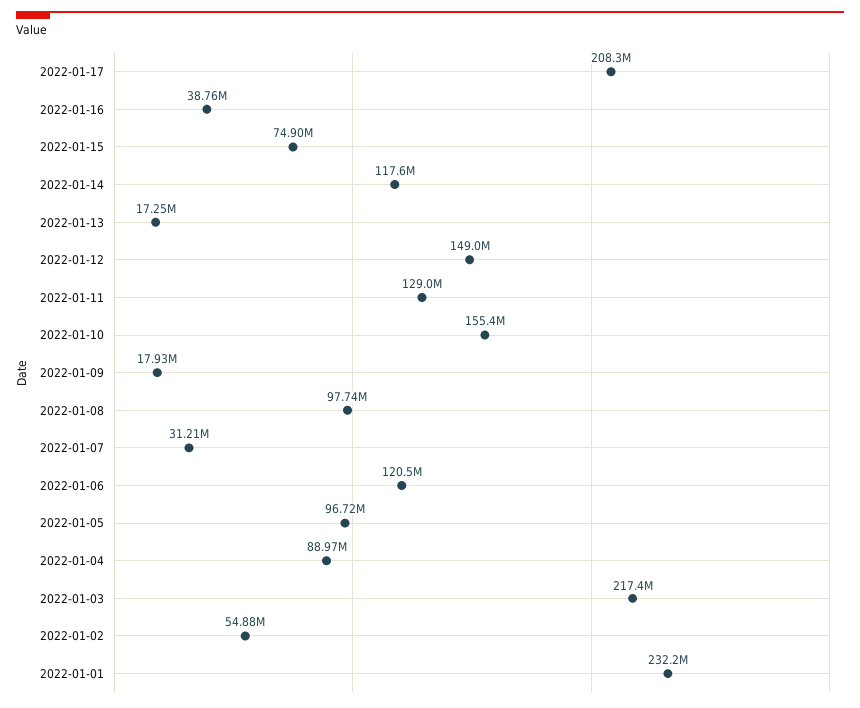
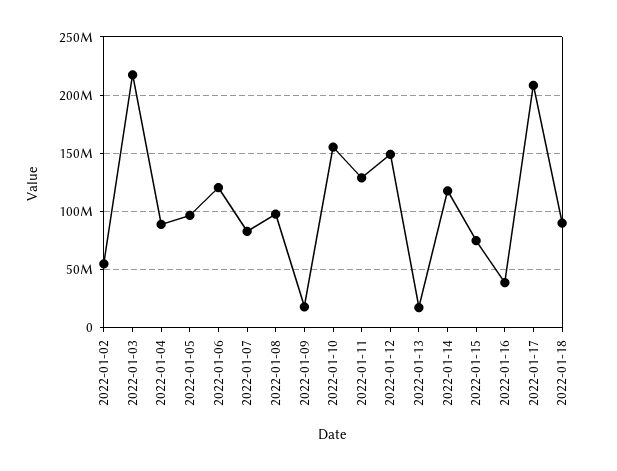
2022-01-07: 31210000 -> 80000000
2022-01-01: 232200000 -> none
2022-01-18: none -> 90000000

